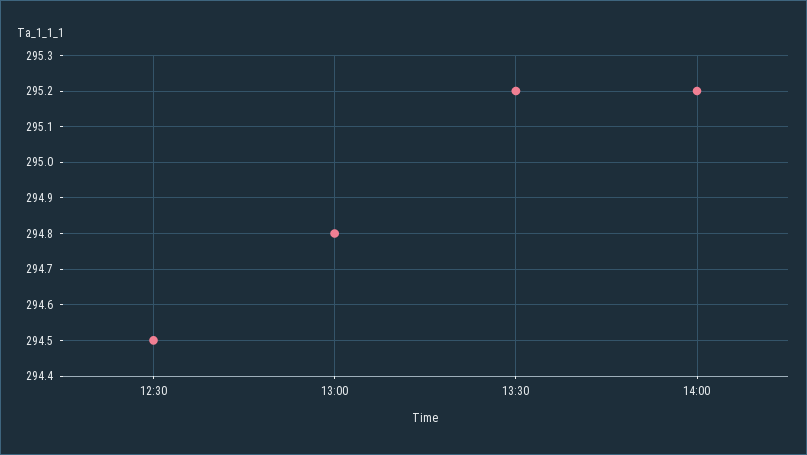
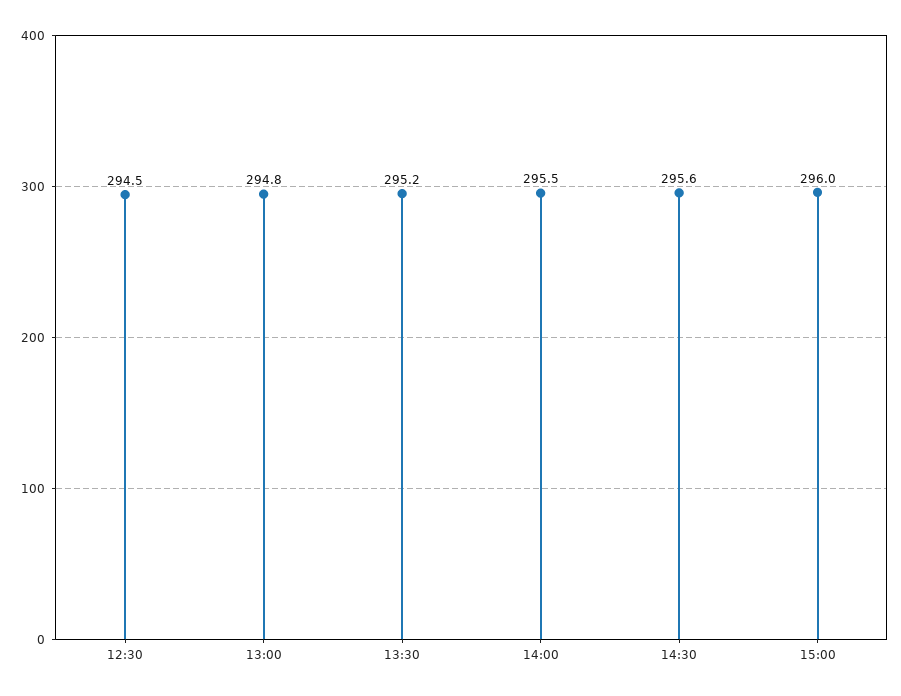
14:00: 295.2 -> 295.5
14:30: none -> 295.6
15:00: none -> 296

